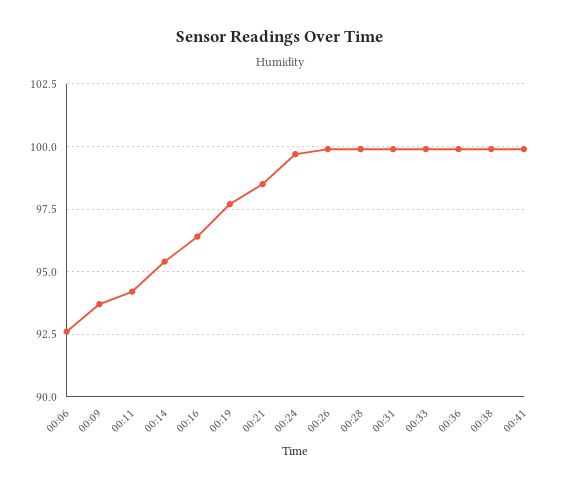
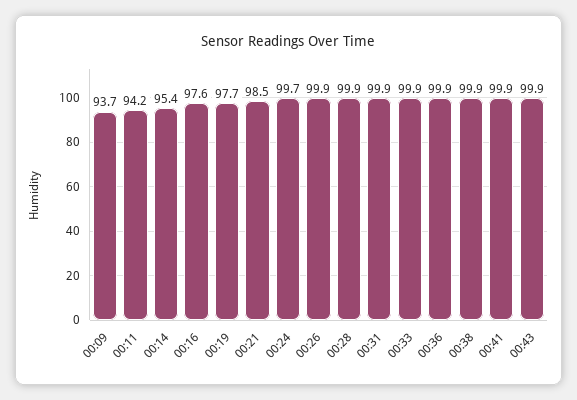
00:06: 92.5 -> none
00:16: 96.5 -> 97.6
00:43: none -> 99.9

